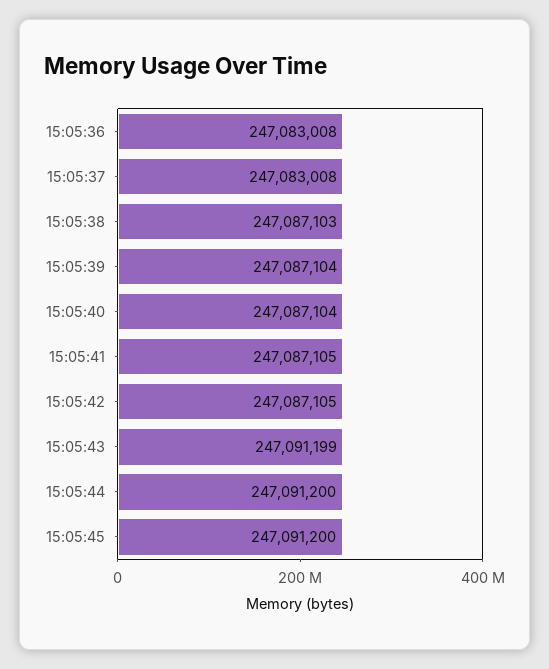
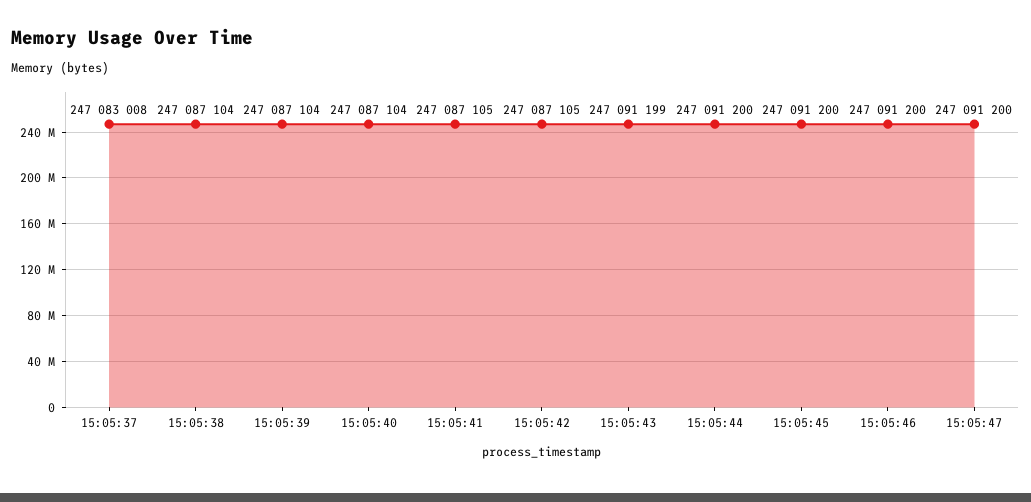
15:05:36: 247083008 -> none
15:05:38: 247087103 -> 247087104
15:05:46: none -> 247091200
15:05:47: none -> 247091200

